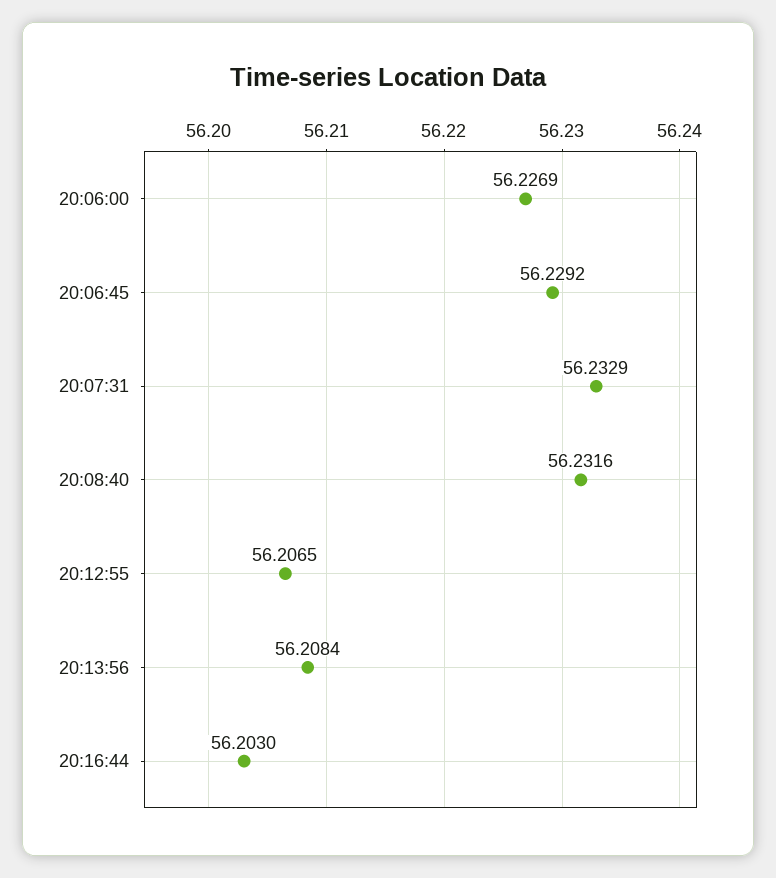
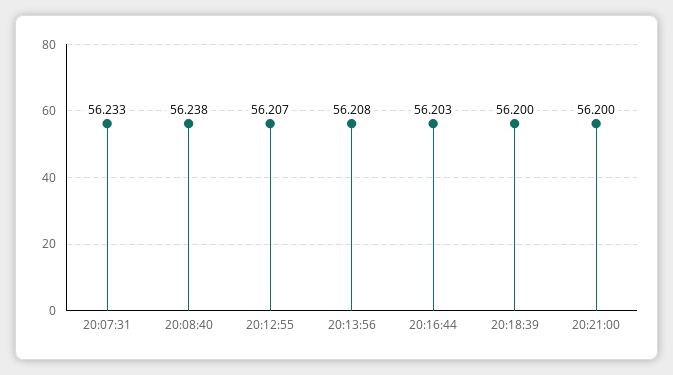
20:06:00: 56.2269 -> none
20:06:45: 56.2292 -> none
20:08:40: 56.2316 -> 56.238
20:18:39: none -> 56.2
20:21:00: none -> 56.2

